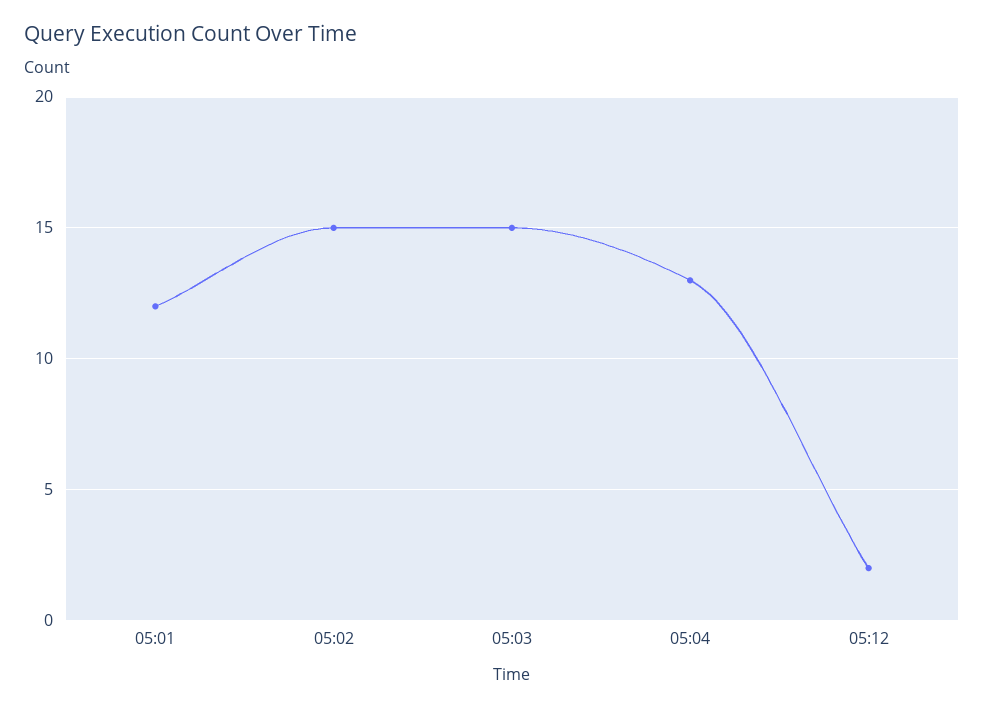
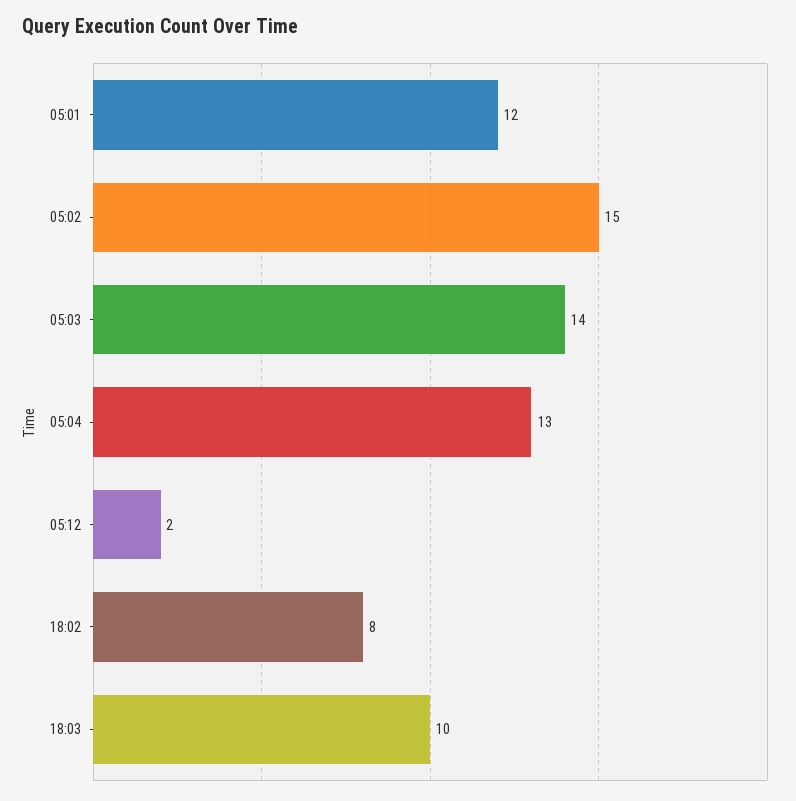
05:03: 15 -> 14
18:02: none -> 8
18:03: none -> 10

